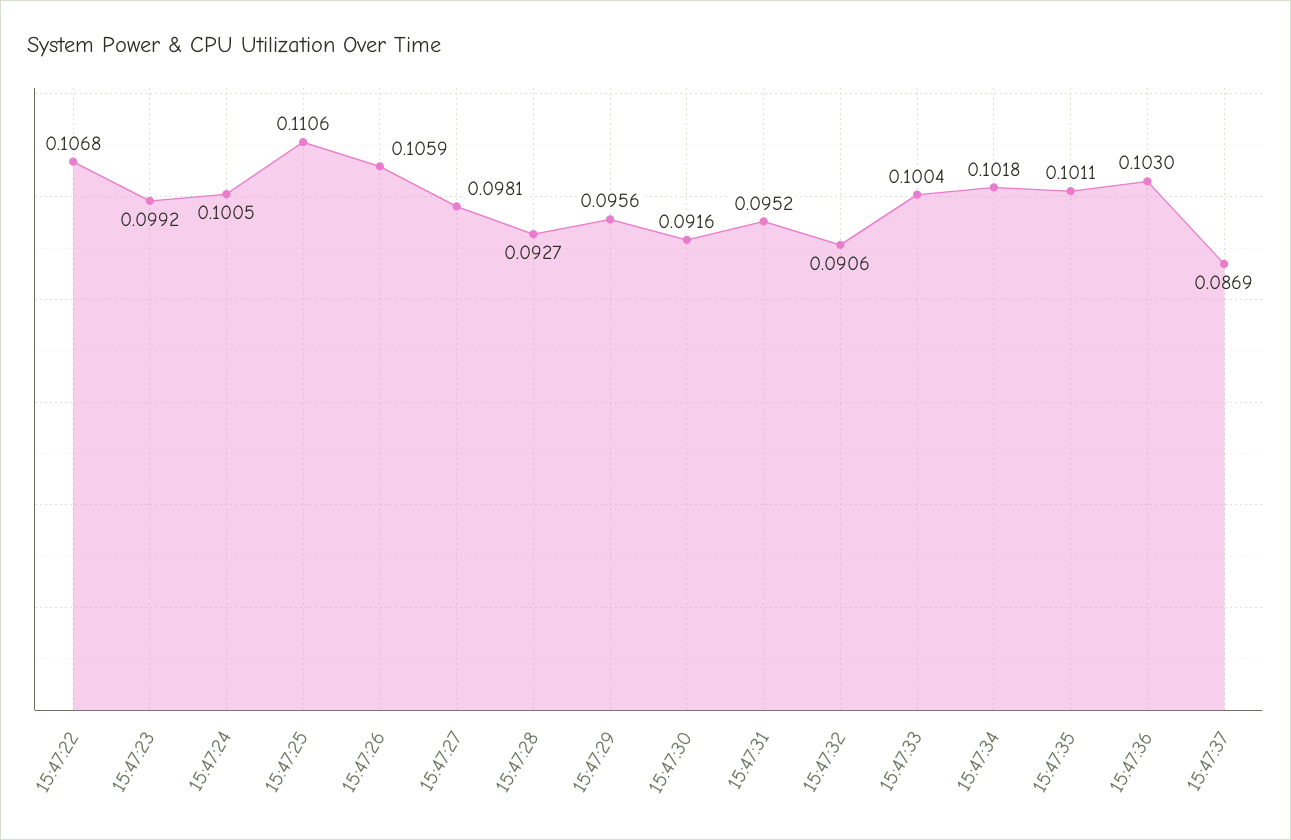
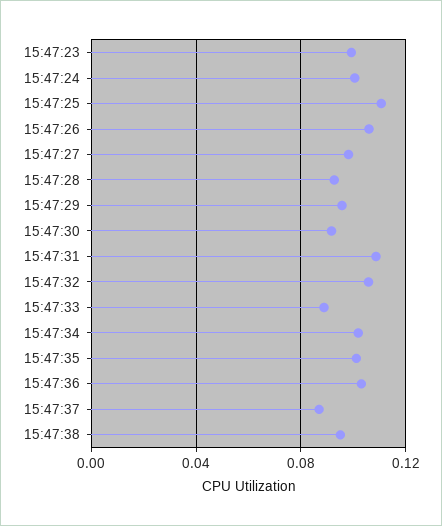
15:47:22: 0.1068 -> none
15:47:31: 0.0952 -> 0.11
15:47:32: 0.0906 -> 0.105
15:47:33: 0.1004 -> 0.09
15:47:38: none -> 0.095

